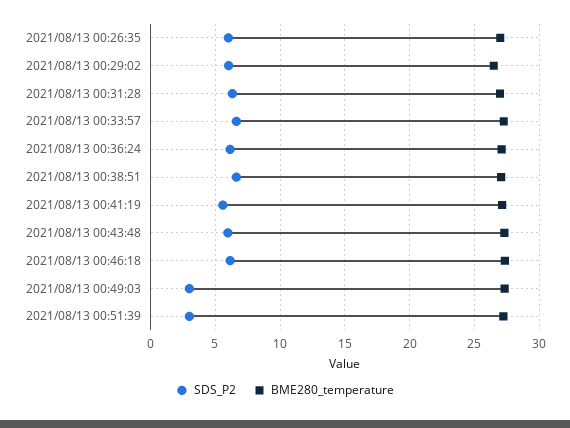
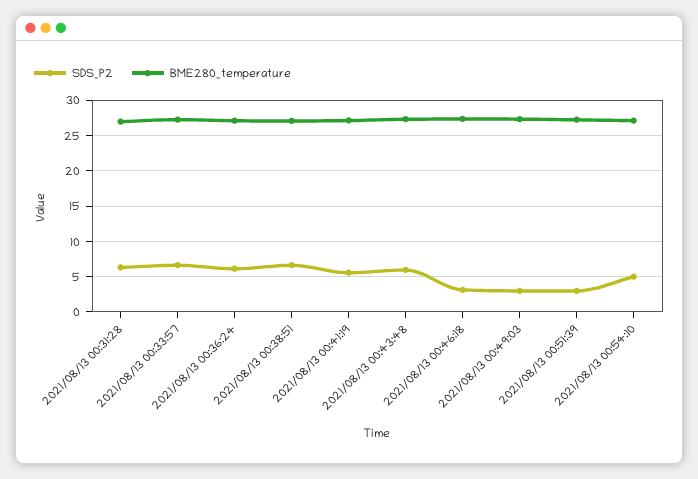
SDS_P2, 2021/08/13 00:26:35: 6 -> none
BME280_temperature, 2021/08/13 00:26:35: 27 -> none
SDS_P2, 2021/08/13 00:29:02: 6 -> none
BME280_temperature, 2021/08/13 00:29:02: 26.5 -> none
SDS_P2, 2021/08/13 00:46:18: 6 -> 3
SDS_P2, 2021/08/13 00:54:10: none -> 5
BME280_temperature, 2021/08/13 00:54:10: none -> 27

